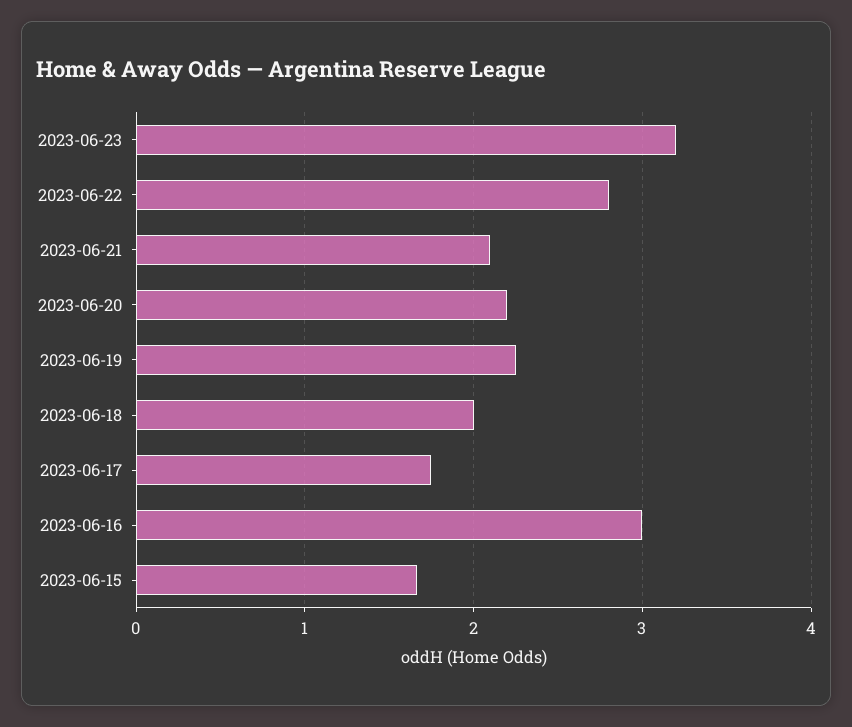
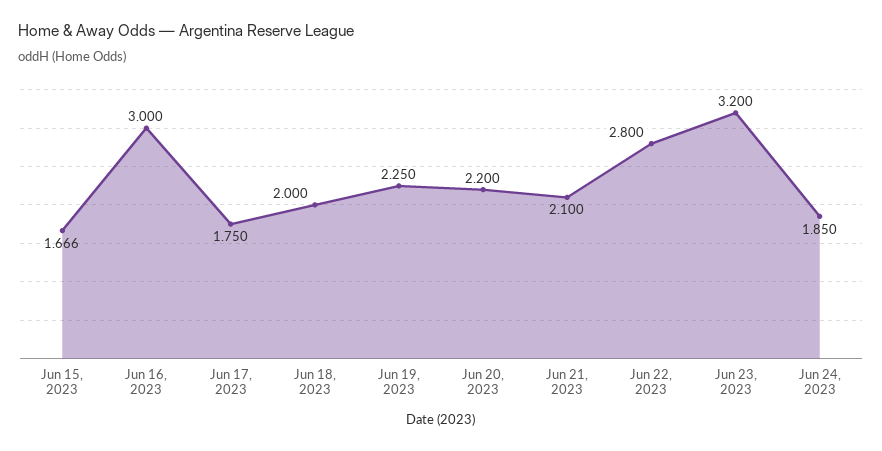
Jun 24, 2023: none -> 1.85

